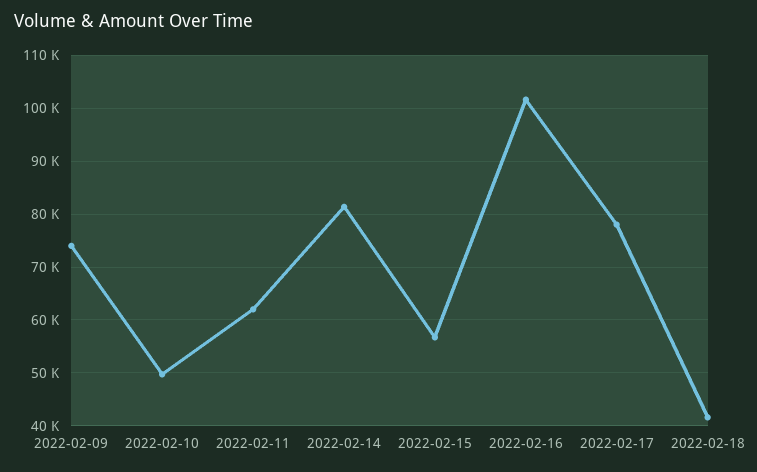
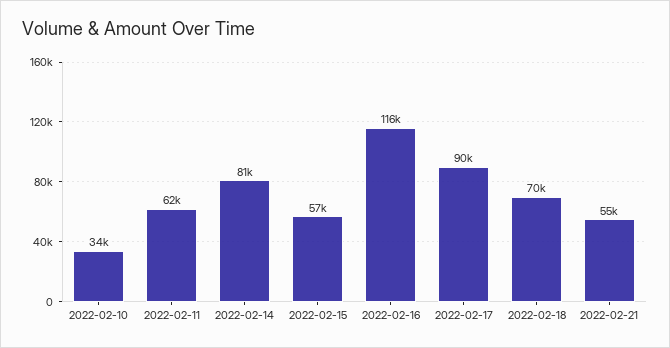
2022-02-09: 74000 -> none
2022-02-10: 50000 -> 34000
2022-02-16: 102000 -> 116000
2022-02-17: 78000 -> 90000
2022-02-18: 42000 -> 70000
2022-02-21: none -> 55000

